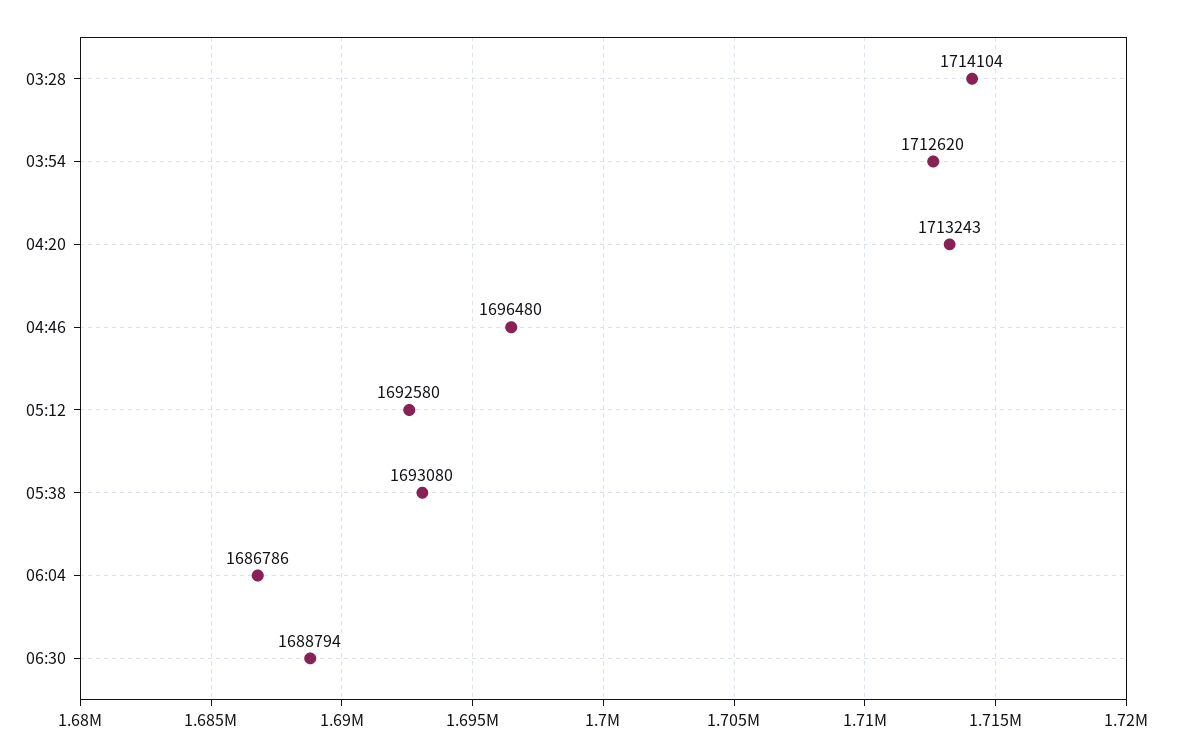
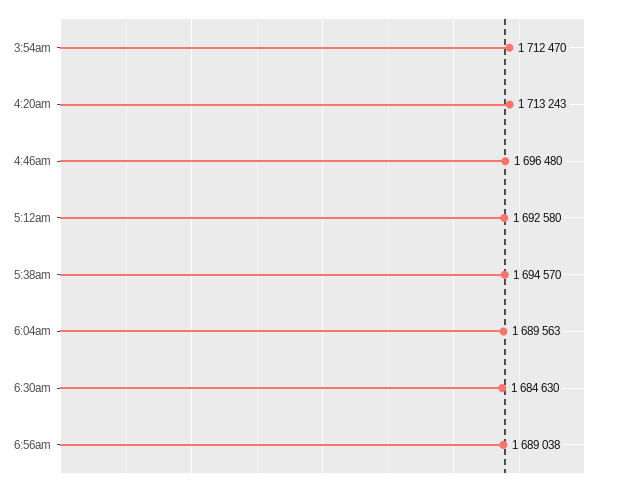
03:28: 1714104 -> none
03:54: 1712620 -> 1712470
05:38: 1693080 -> 1694570
06:04: 1686786 -> 1689563
06:30: 1688794 -> 1684630
6:56am: none -> 1689038

